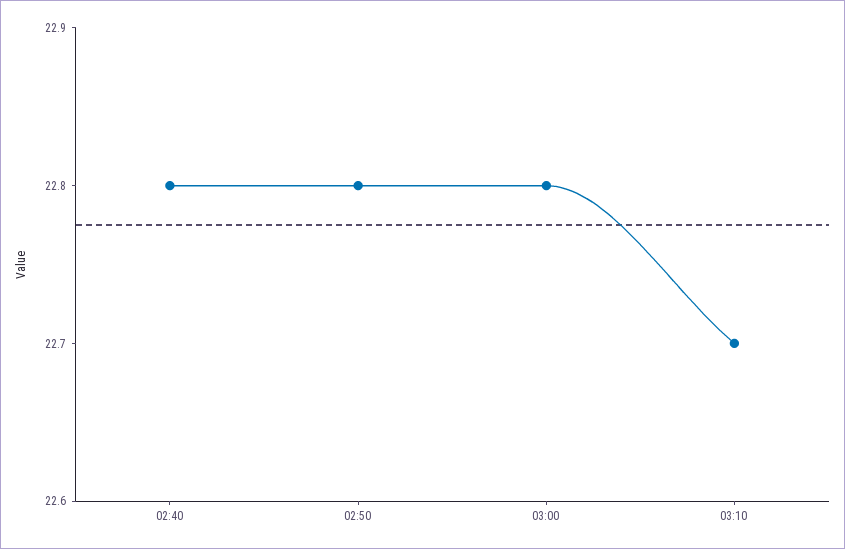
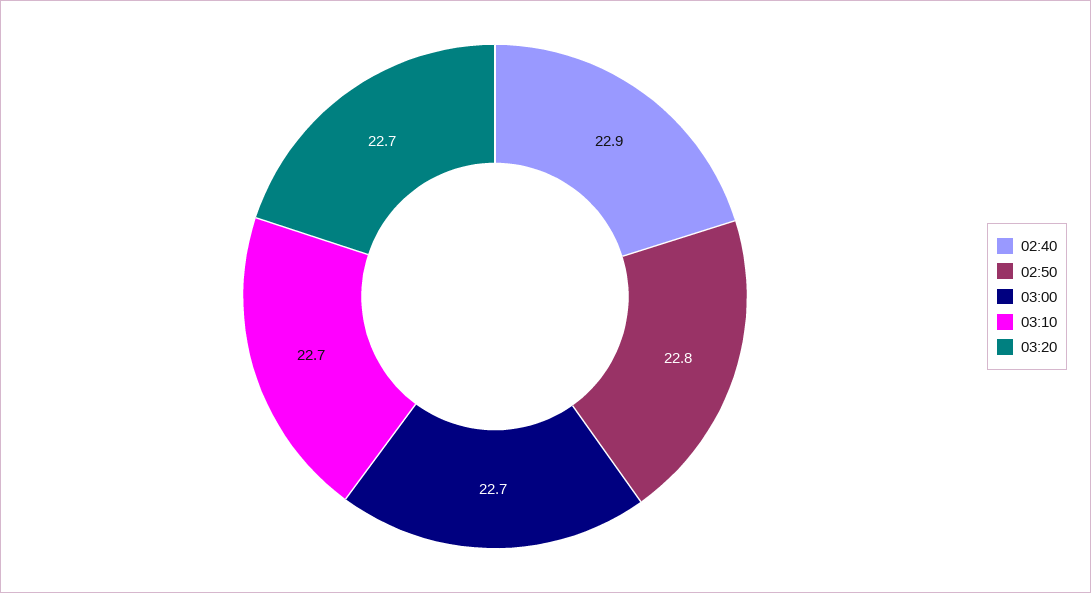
02:40: 22.8 -> 22.9
03:00: 22.8 -> 22.7
03:20: none -> 22.7

